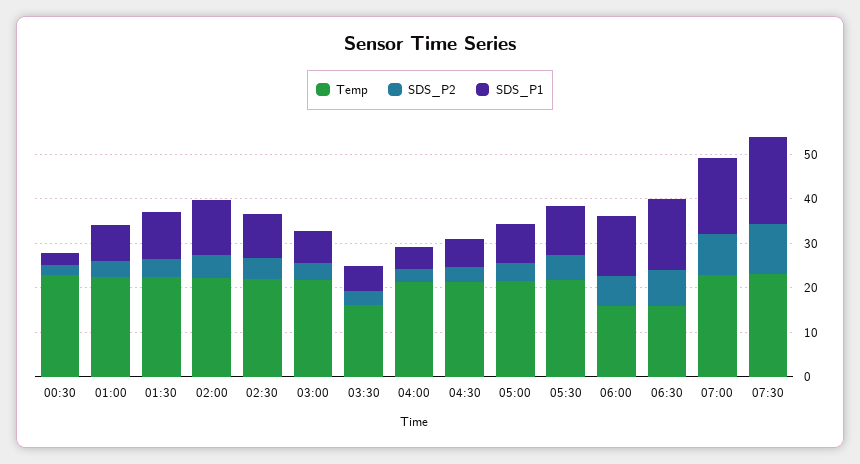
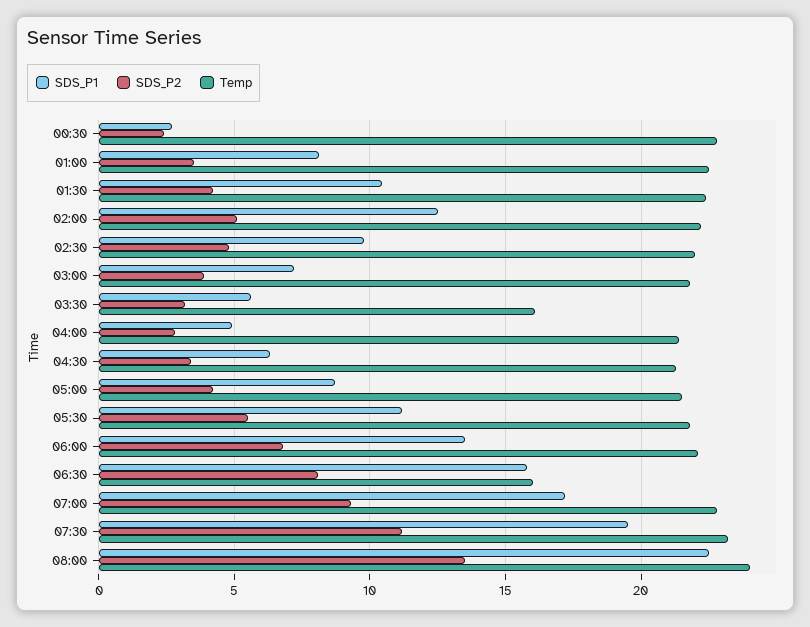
Temp, 06:00: 16 -> 22
SDS_P1, 08:00: none -> 22.5
SDS_P2, 08:00: none -> 13.5
Temp, 08:00: none -> 24

